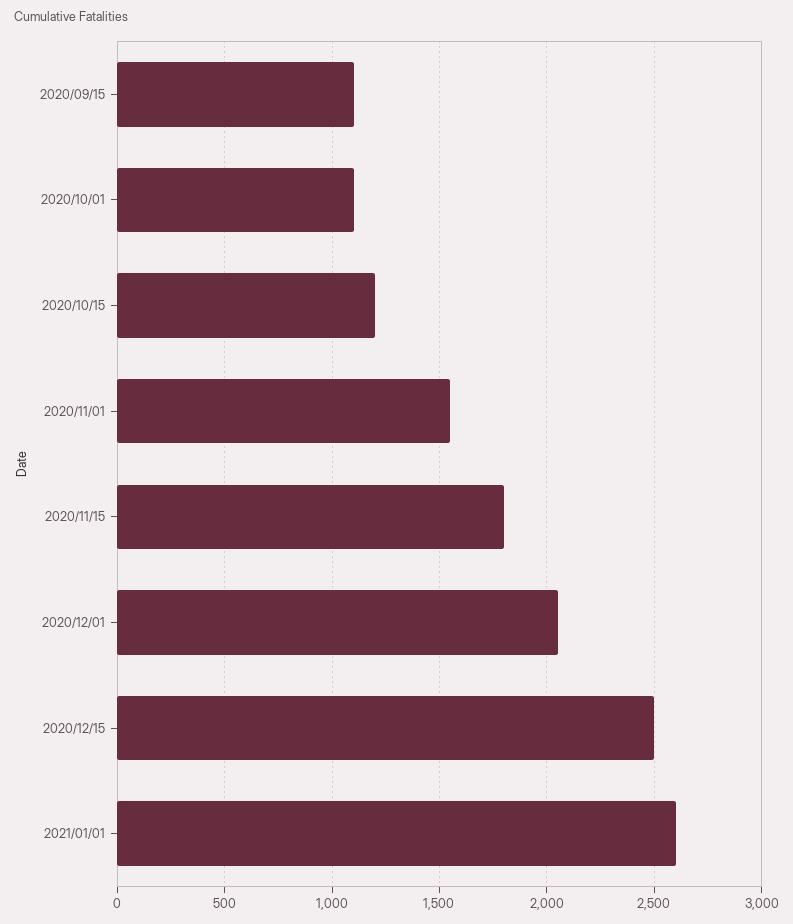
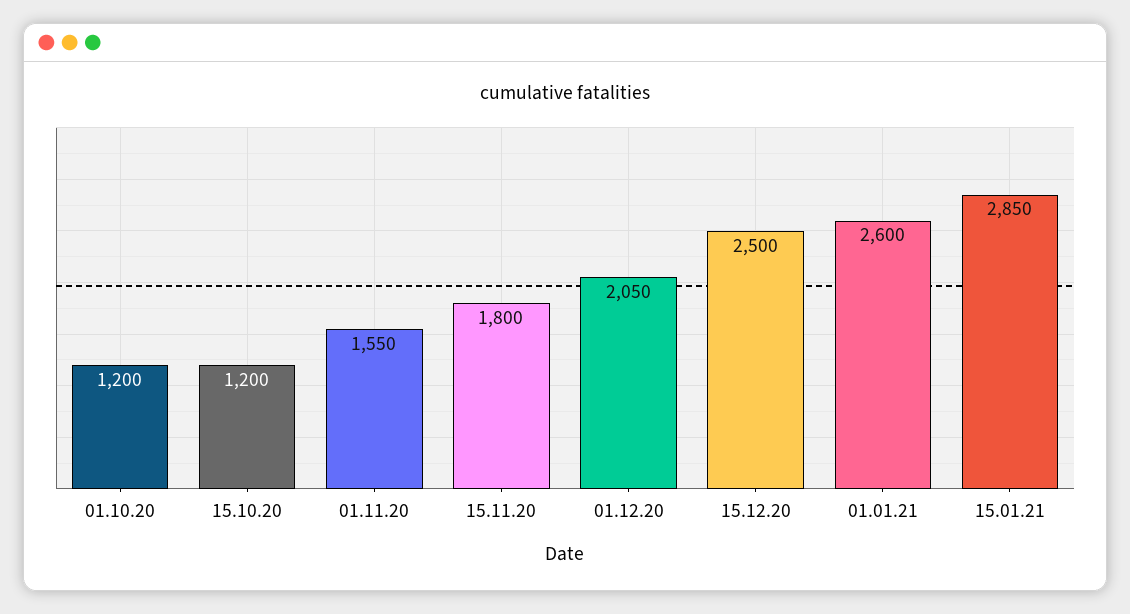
2020/09/15: 1100 -> none
2020/10/01: 1100 -> 1200
15.01.21: none -> 2850

